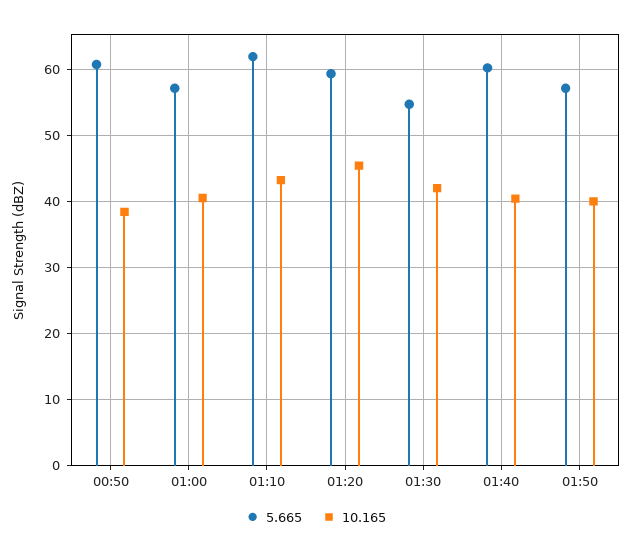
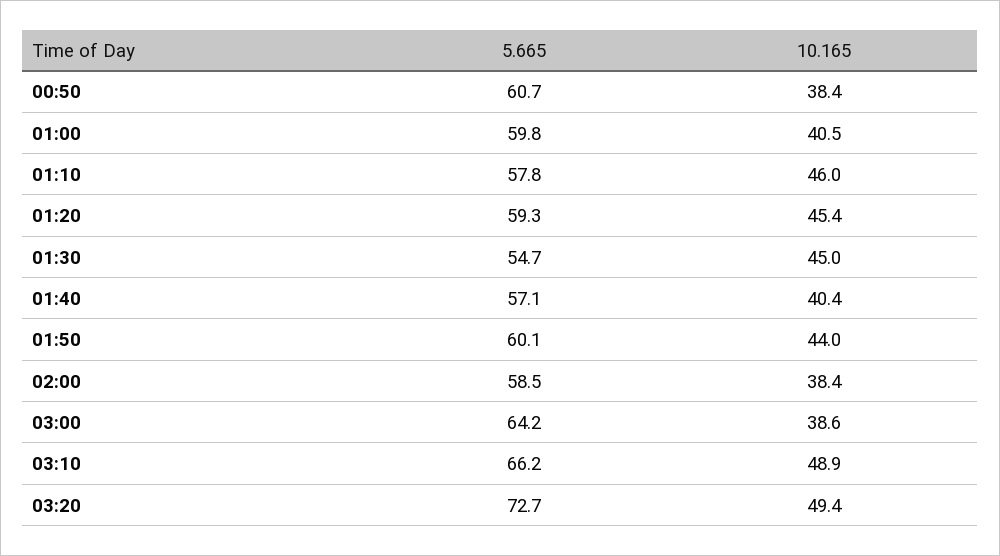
5.665, 01:00: 57 -> 59.8
5.665, 01:10: 62 -> 57.8
10.165, 01:10: 43 -> 46
10.165, 01:30: 42 -> 45
5.665, 01:40: 60 -> 57.1
5.665, 01:50: 57 -> 60.1
10.165, 01:50: 40 -> 44
5.665, 02:00: none -> 58.5
10.165, 02:00: none -> 38.4
5.665, 03:00: none -> 64.2
10.165, 03:00: none -> 38.6
5.665, 03:10: none -> 66.2
10.165, 03:10: none -> 48.9
5.665, 03:20: none -> 72.7
10.165, 03:20: none -> 49.4

